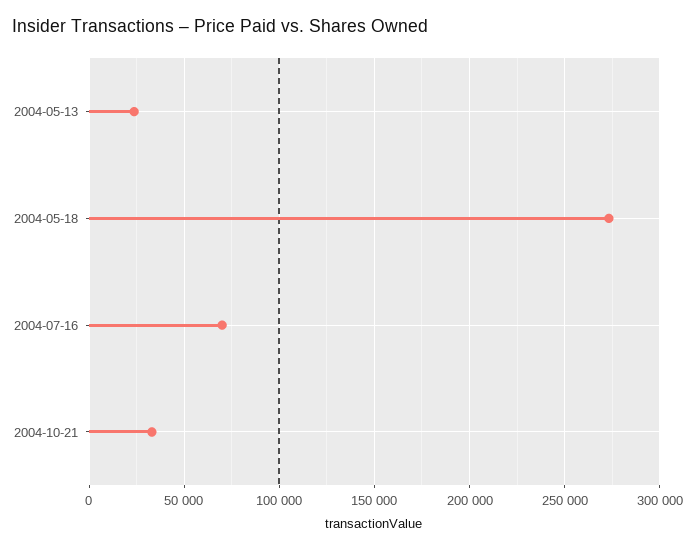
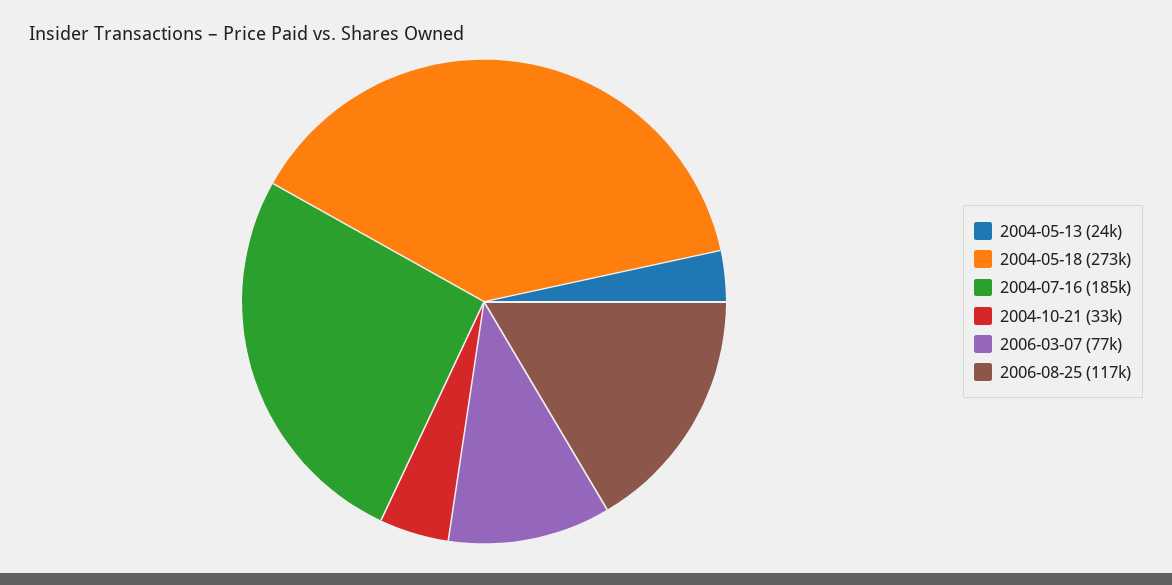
2004-07-16: 70000 -> 185000
2006-03-07: none -> 77000
2006-08-25: none -> 117000

